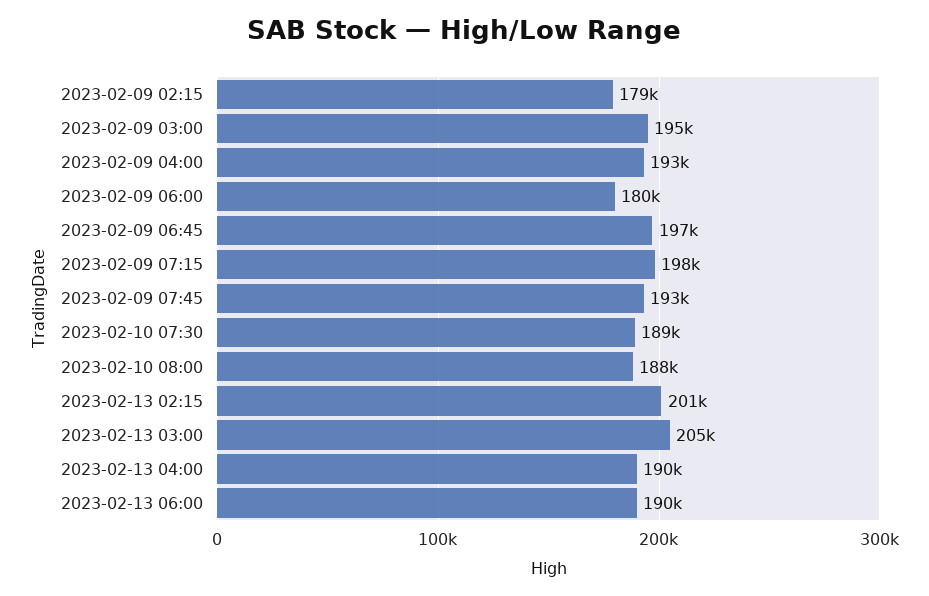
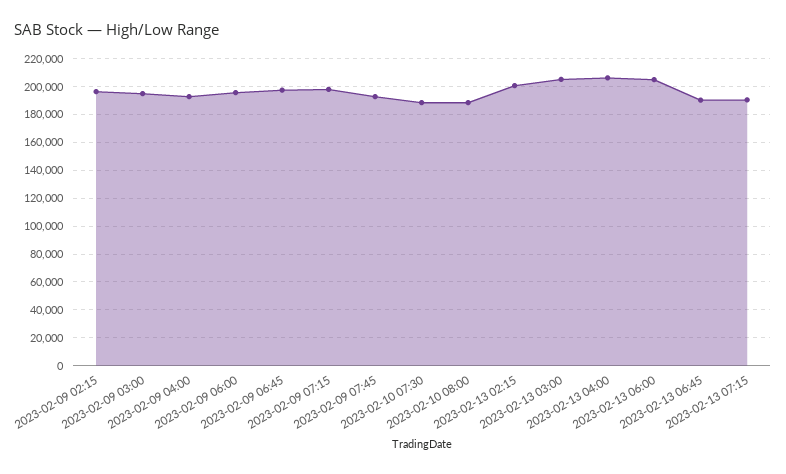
2023-02-09 02:15: 179000 -> 195000
2023-02-09 06:00: 180000 -> 195000
2023-02-13 04:00: 190000 -> 205000
2023-02-13 06:00: 190000 -> 205000
2023-02-13 06:45: none -> 190000
2023-02-13 07:15: none -> 190000

